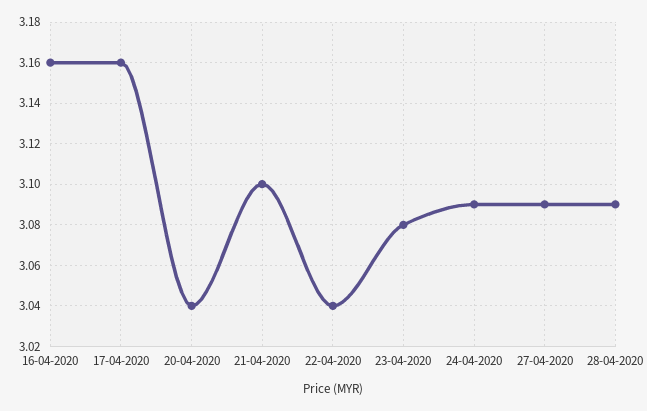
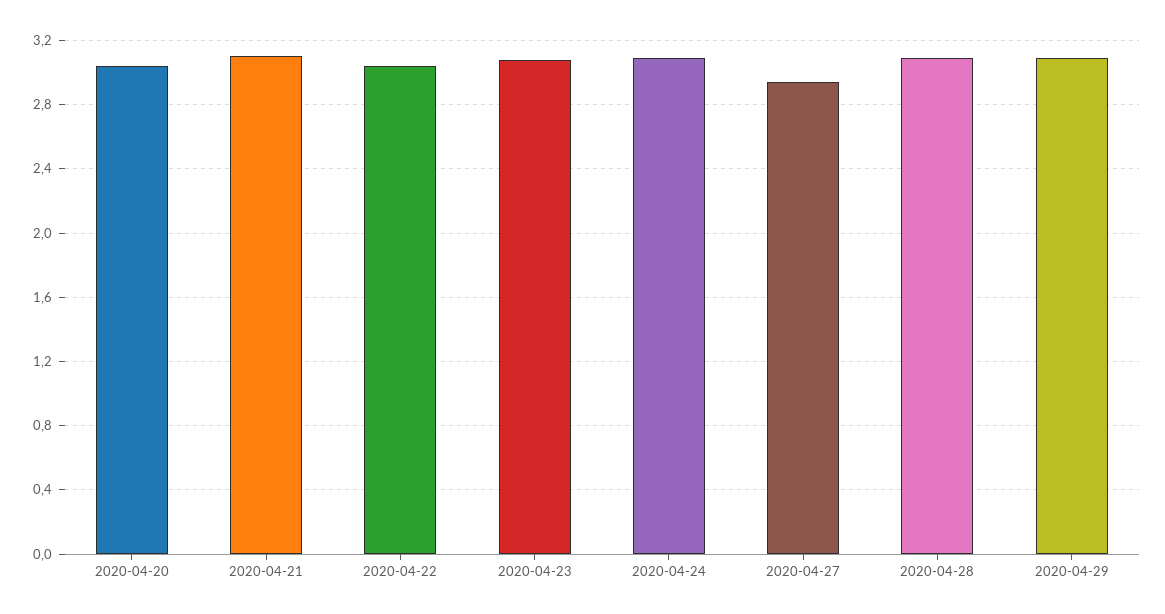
16-04-2020: 3.16 -> none
17-04-2020: 3.16 -> none
27-04-2020: 3.09 -> 2.95
2020-04-29: none -> 3.1

